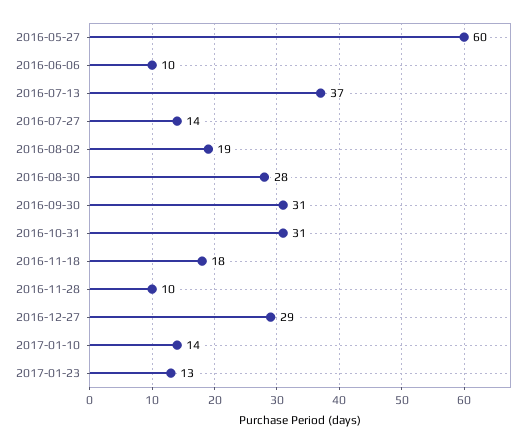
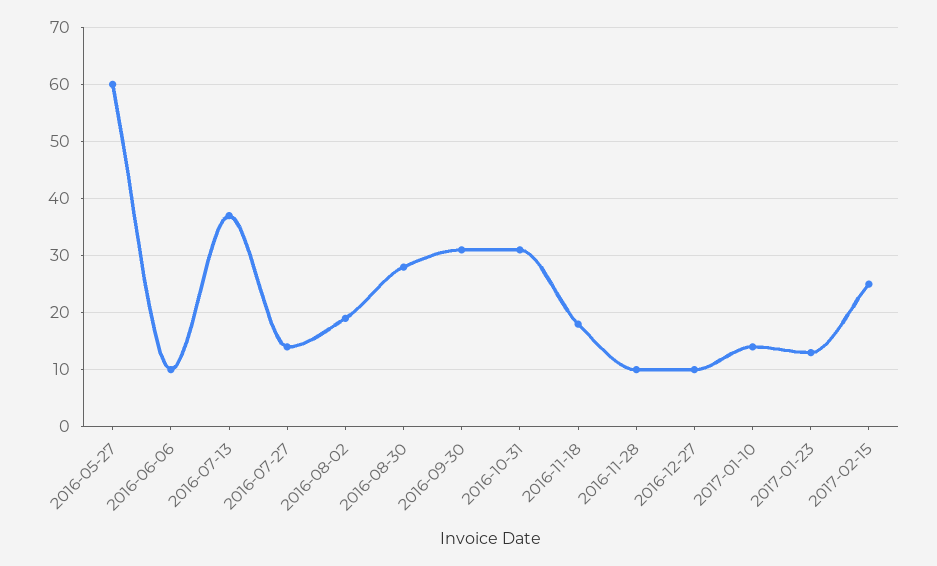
2016-12-27: 29 -> 10
2017-02-15: none -> 25

